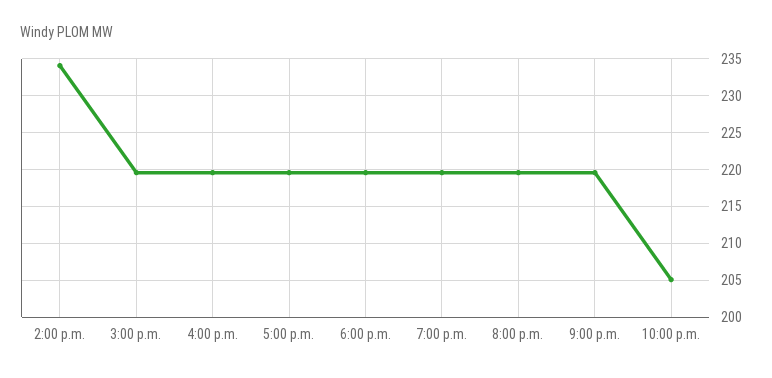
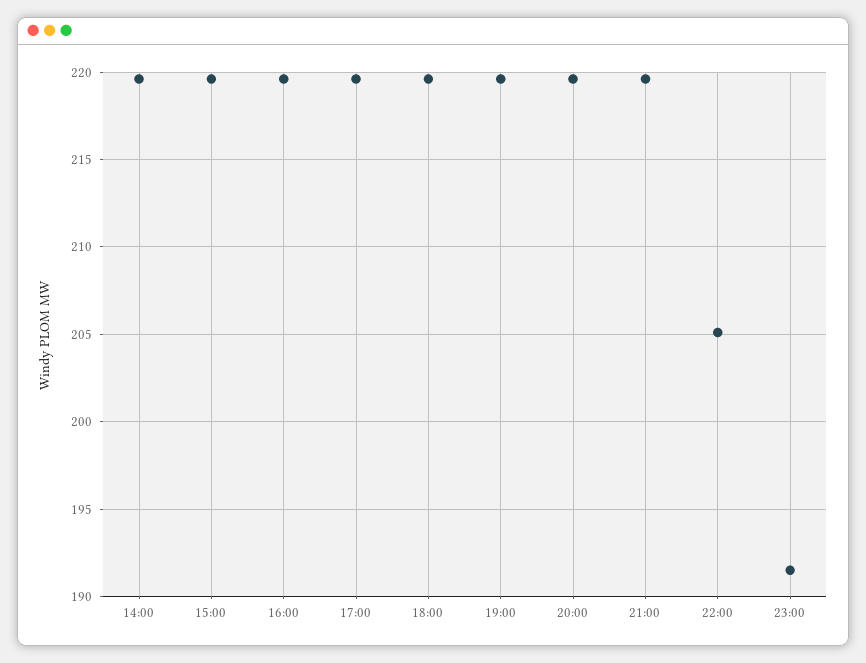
2:00 p.m.: 234 -> 219.5
23:00: none -> 191.5

